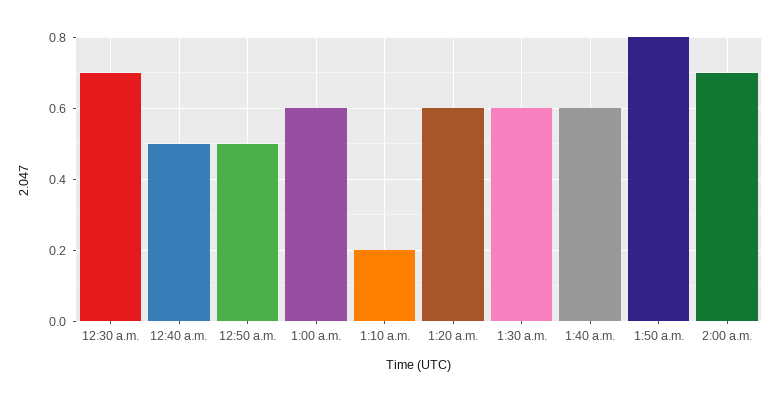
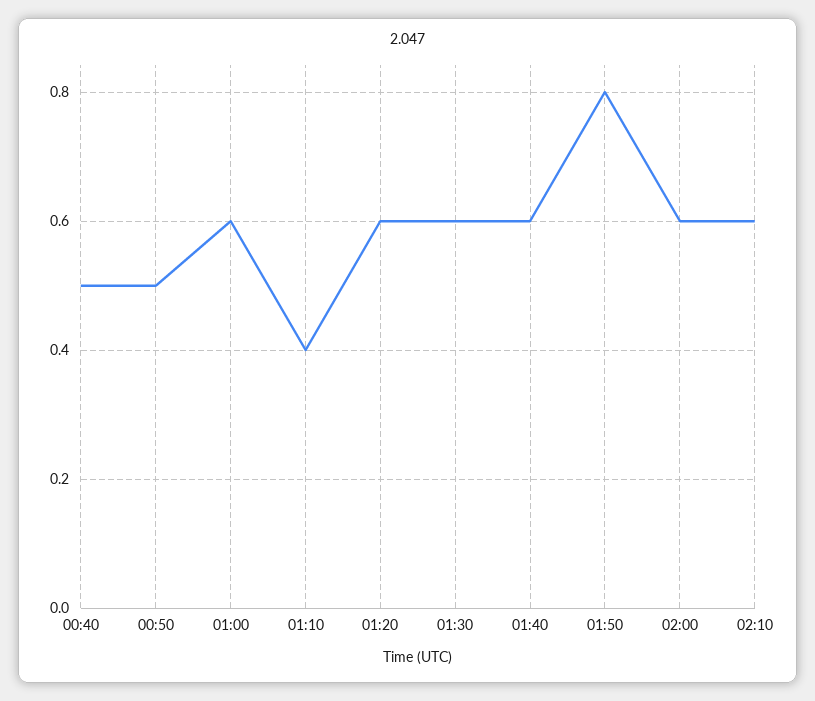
12:30 a.m.: 0.7 -> none
1:10 a.m.: 0.2 -> 0.4
2:00 a.m.: 0.7 -> 0.6
02:10: none -> 0.6

